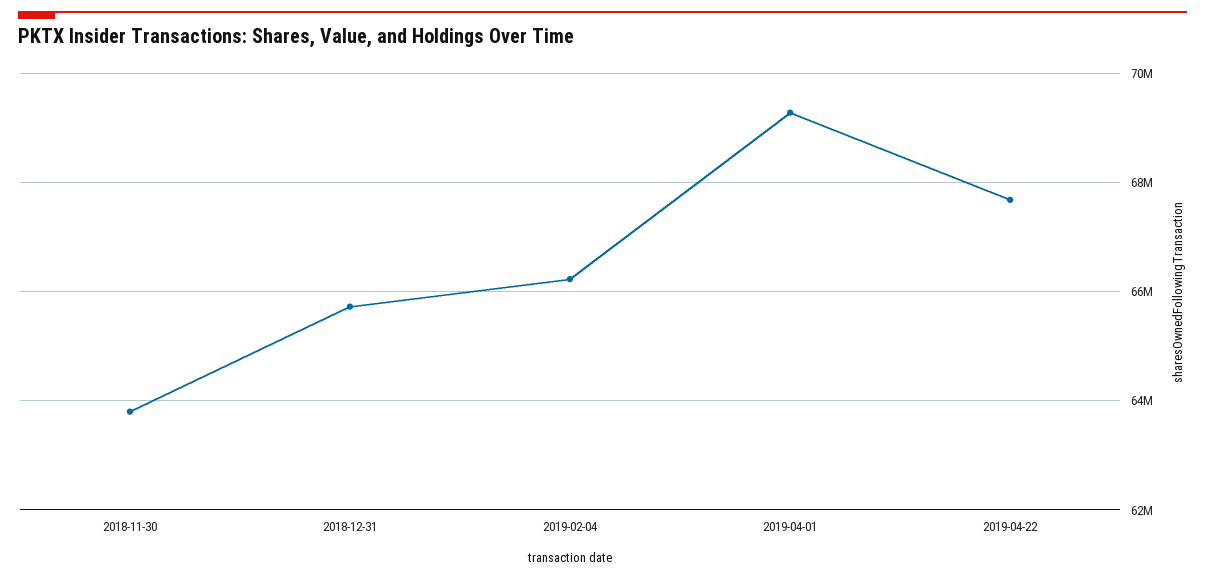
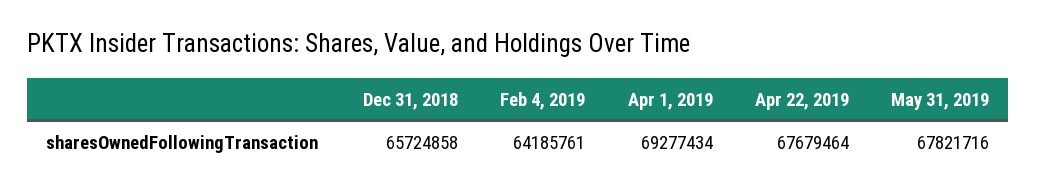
2018-11-30: 63800000 -> none
2019-02-04: 66200000 -> 64185761
May 31, 2019: none -> 67821716

